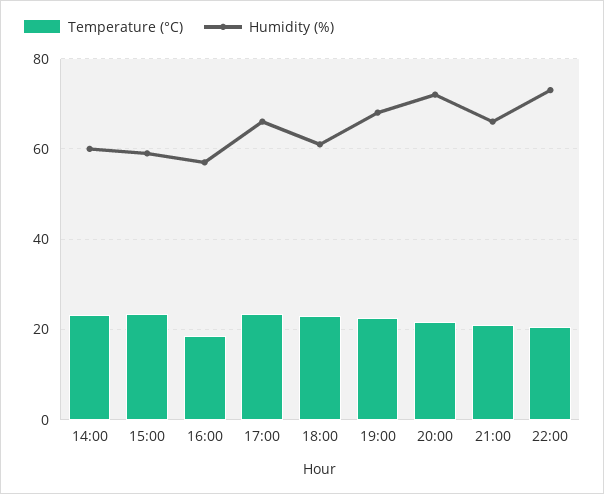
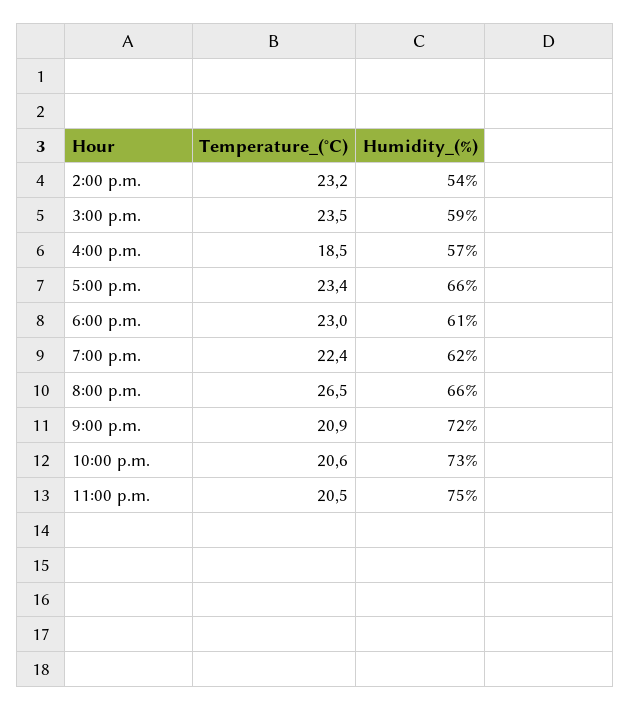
Humidity (%), 14:00: 60 -> 54
Humidity (%), 19:00: 68 -> 62
Temperature (°C), 20:00: 22 -> 26.5
Humidity (%), 20:00: 72 -> 66
Humidity (%), 21:00: 66 -> 72
Temperature (°C), 11:00 p.m.: none -> 20.5
Humidity (%), 11:00 p.m.: none -> 75

